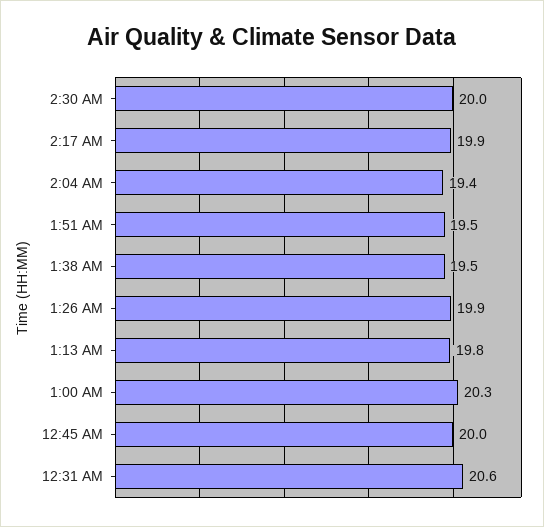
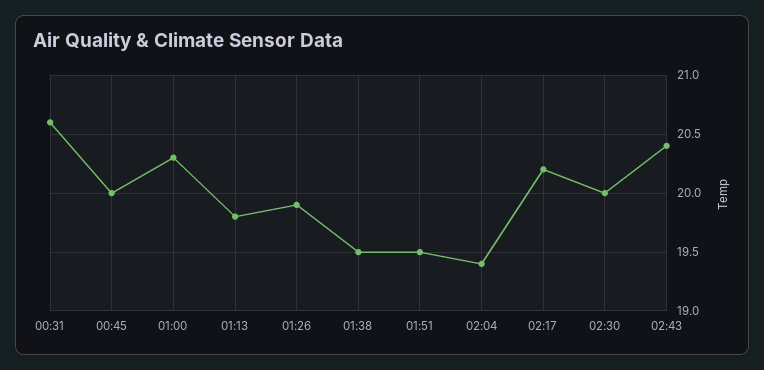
2:17 AM: 19.9 -> 20.2
02:43: none -> 20.4

